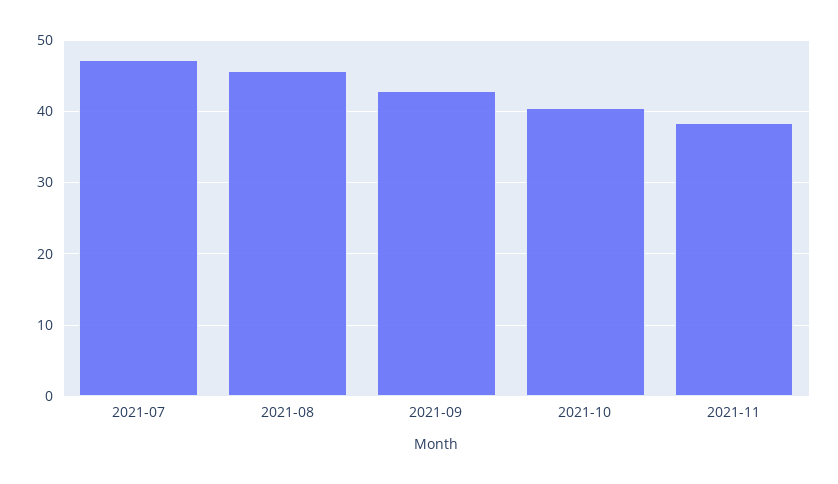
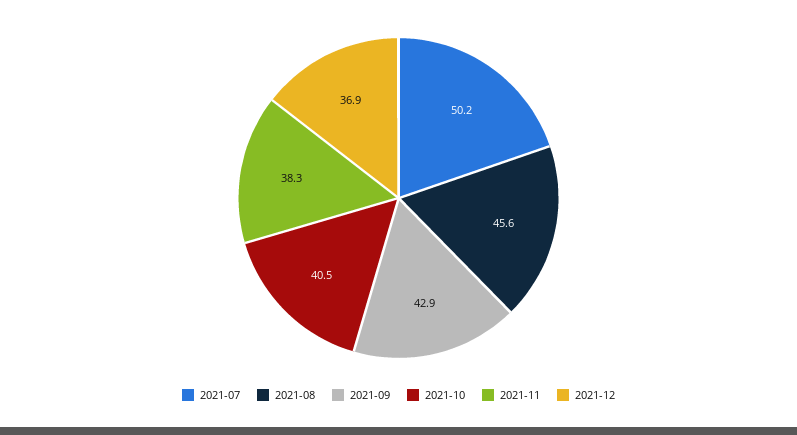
2021-07: 47 -> 50.2
2021-12: none -> 36.9

